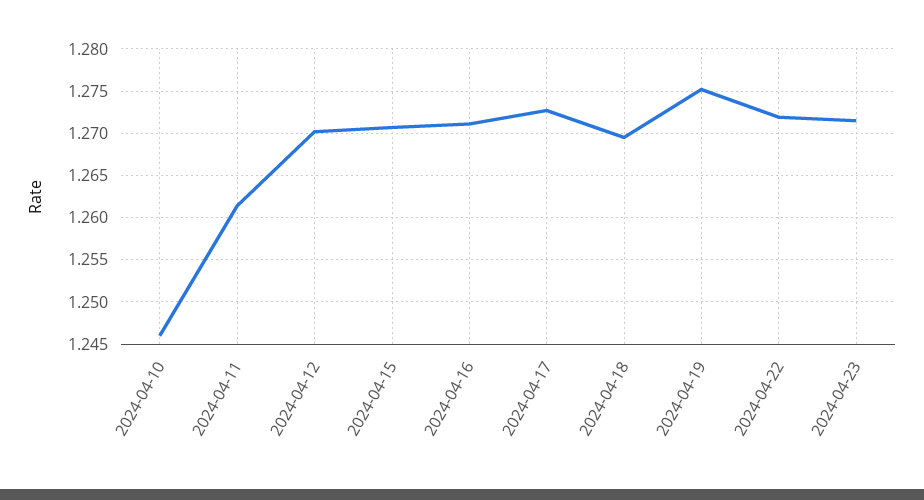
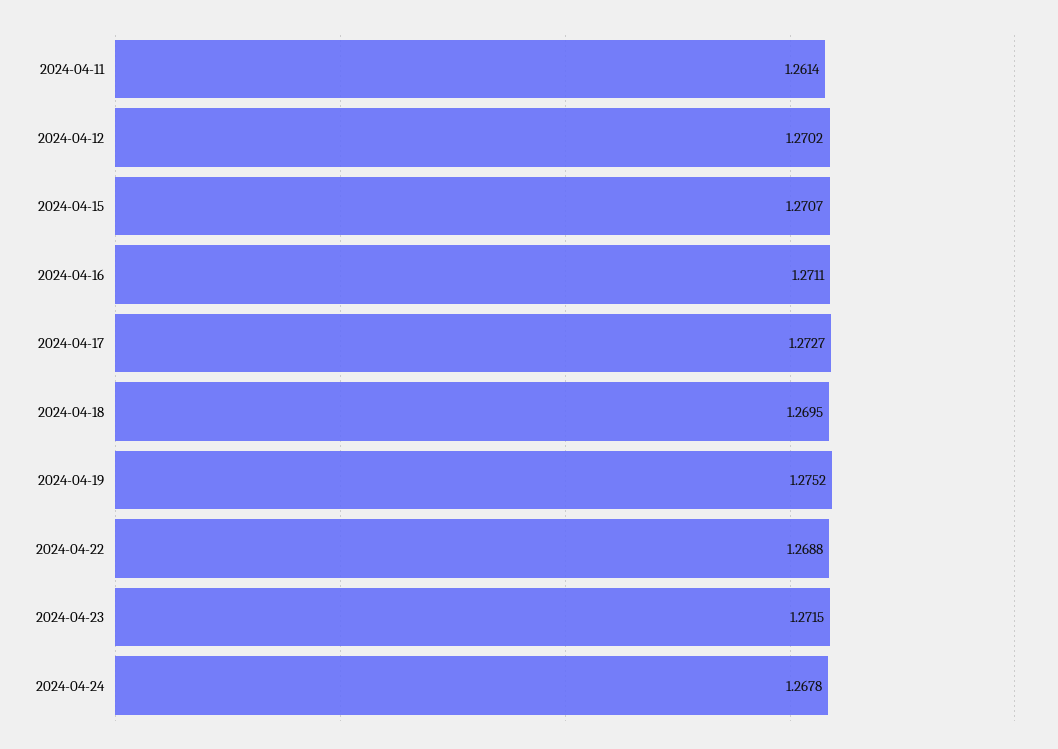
2024-04-10: 1.246 -> none
2024-04-22: 1.272 -> 1.2688
2024-04-24: none -> 1.2678

